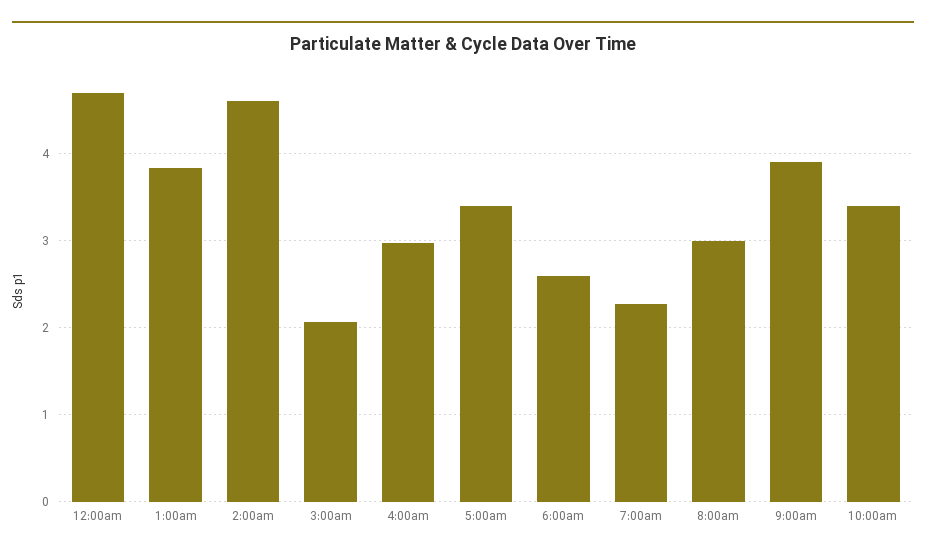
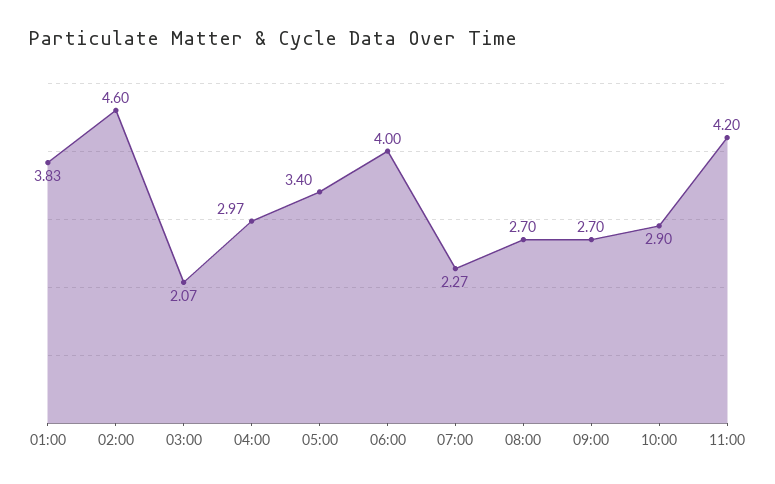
12:00am: 4.7 -> none
6:00am: 2.6 -> 4
8:00am: 3 -> 2.7
9:00am: 3.9 -> 2.7
10:00am: 3.4 -> 2.9
11:00: none -> 4.2

